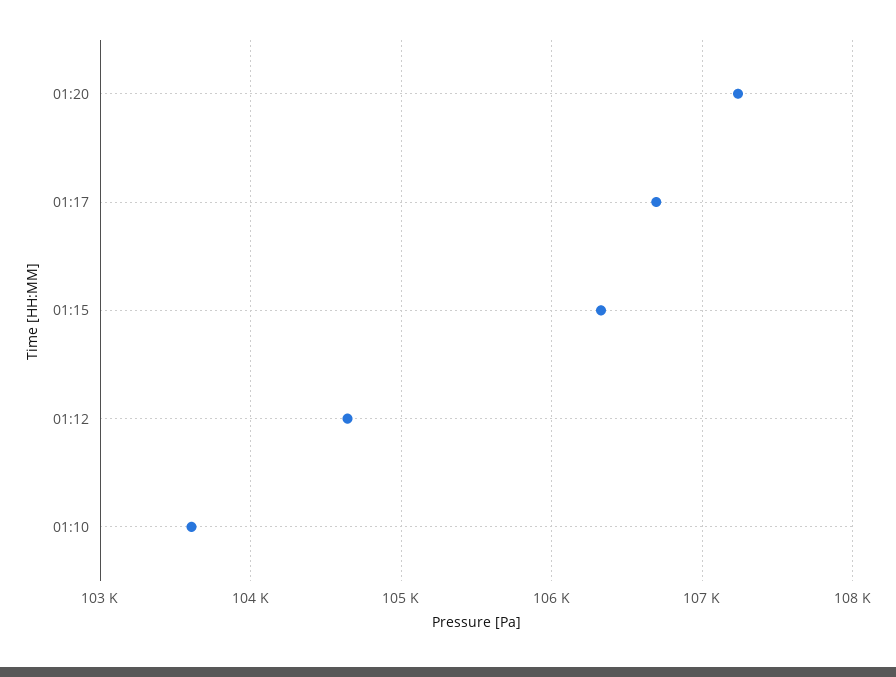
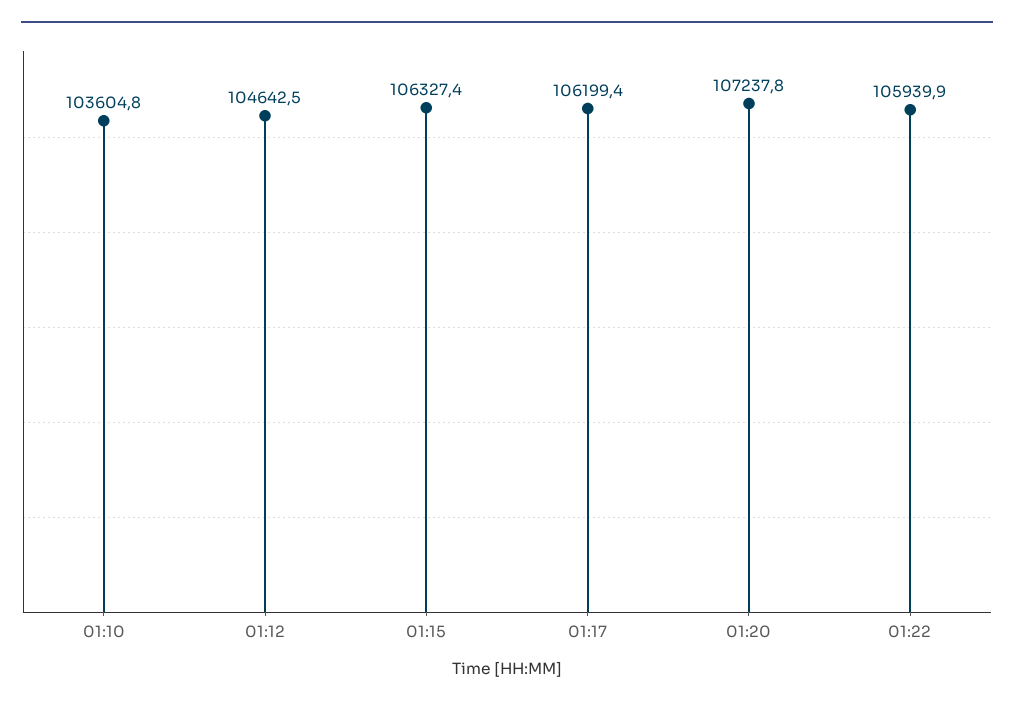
01:17: 106700 -> 106199.4
01:22: none -> 105939.9

